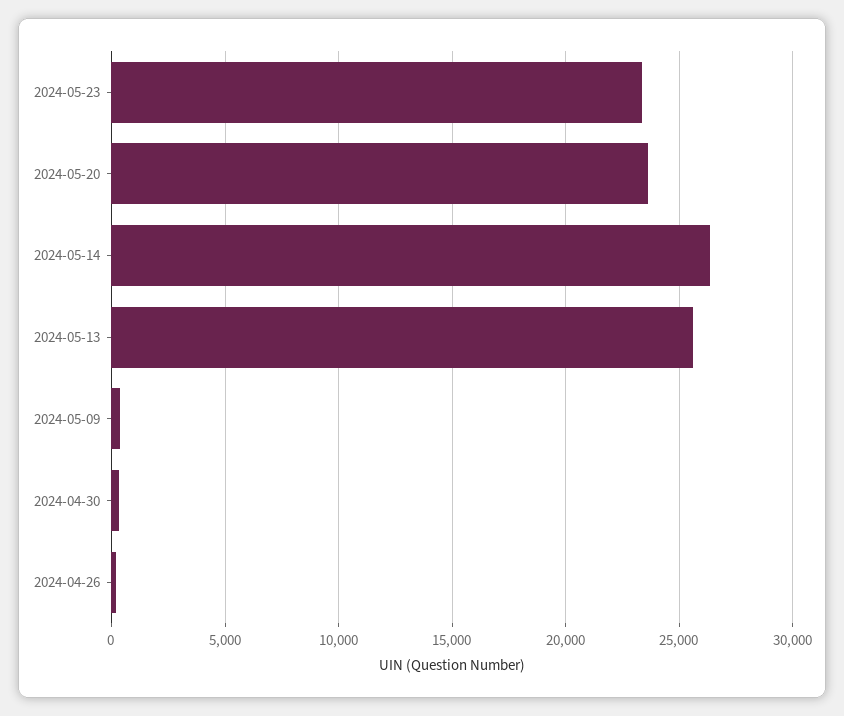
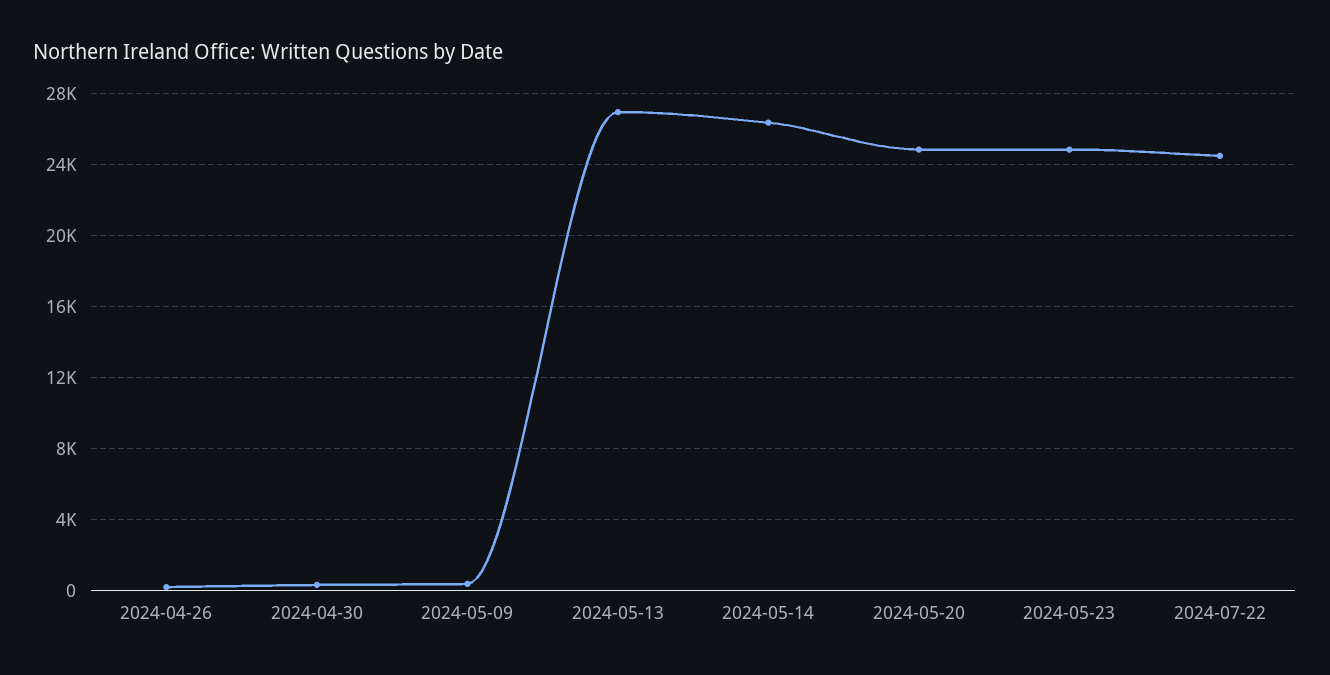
2024-05-23: 23500 -> 25000
2024-05-20: 23500 -> 25000
2024-05-13: 25500 -> 27000
2024-07-22: none -> 24500

